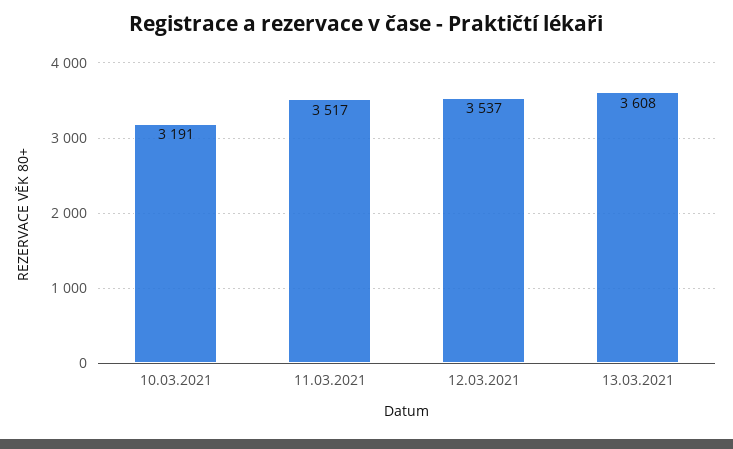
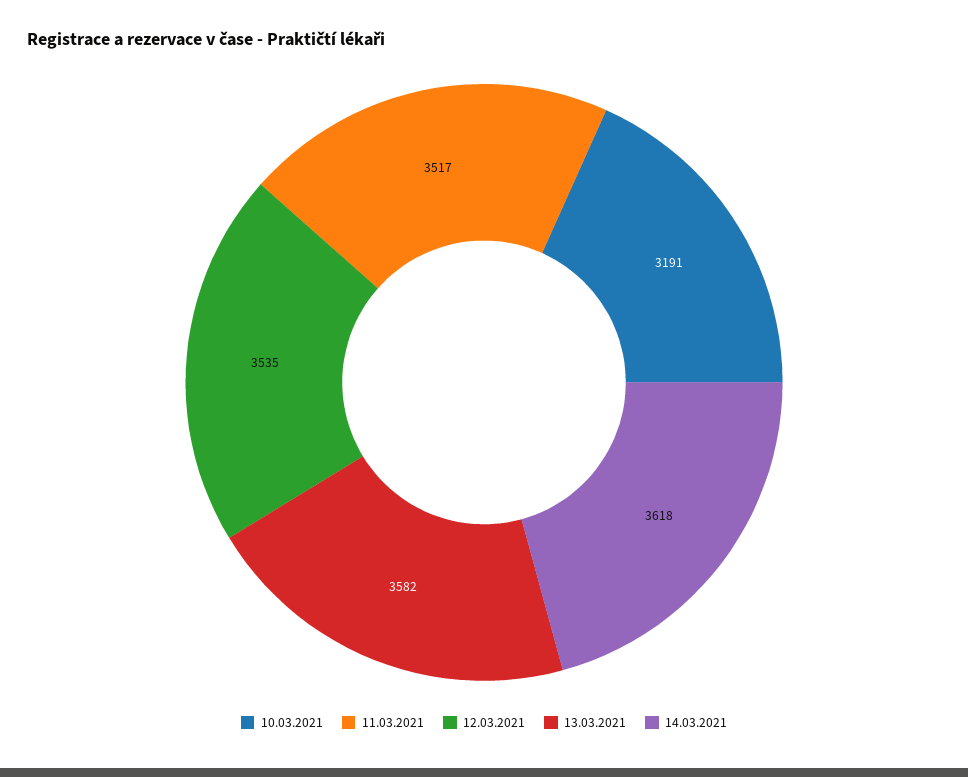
12.03.2021: 3537 -> 3535
13.03.2021: 3608 -> 3582
14.03.2021: none -> 3618

